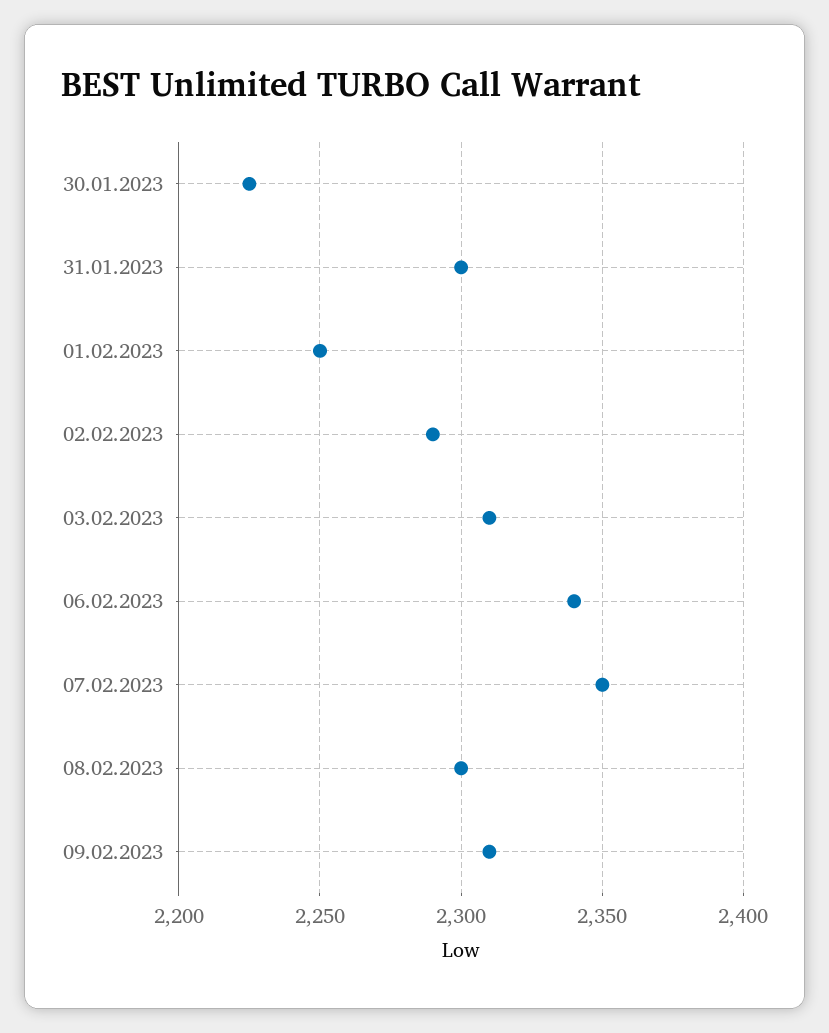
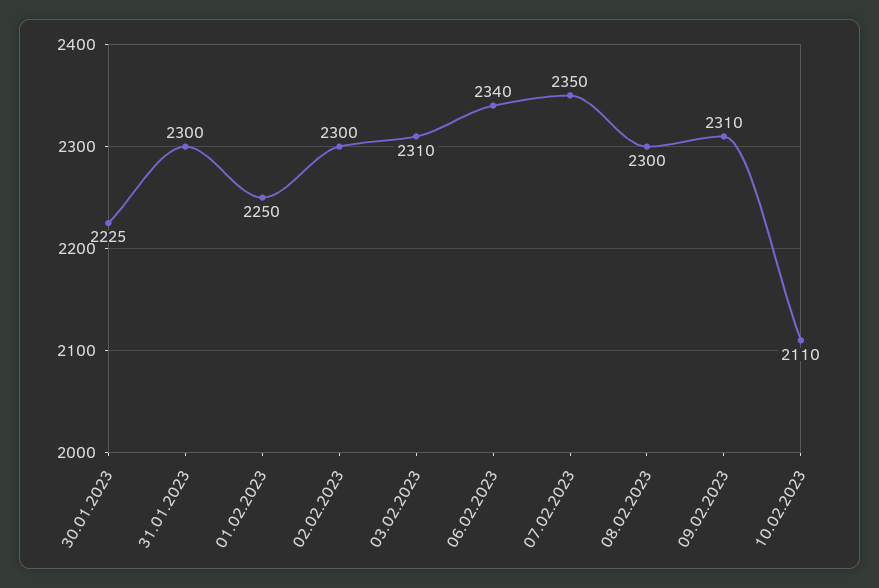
02.02.2023: 2290 -> 2300
10.02.2023: none -> 2110

